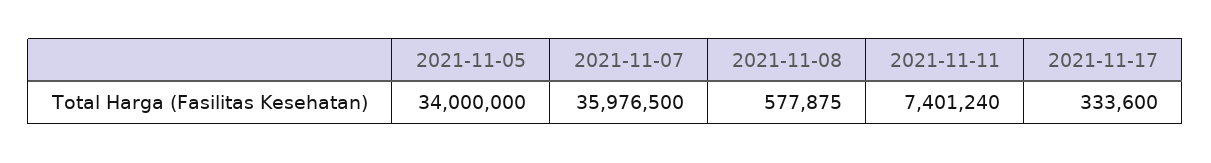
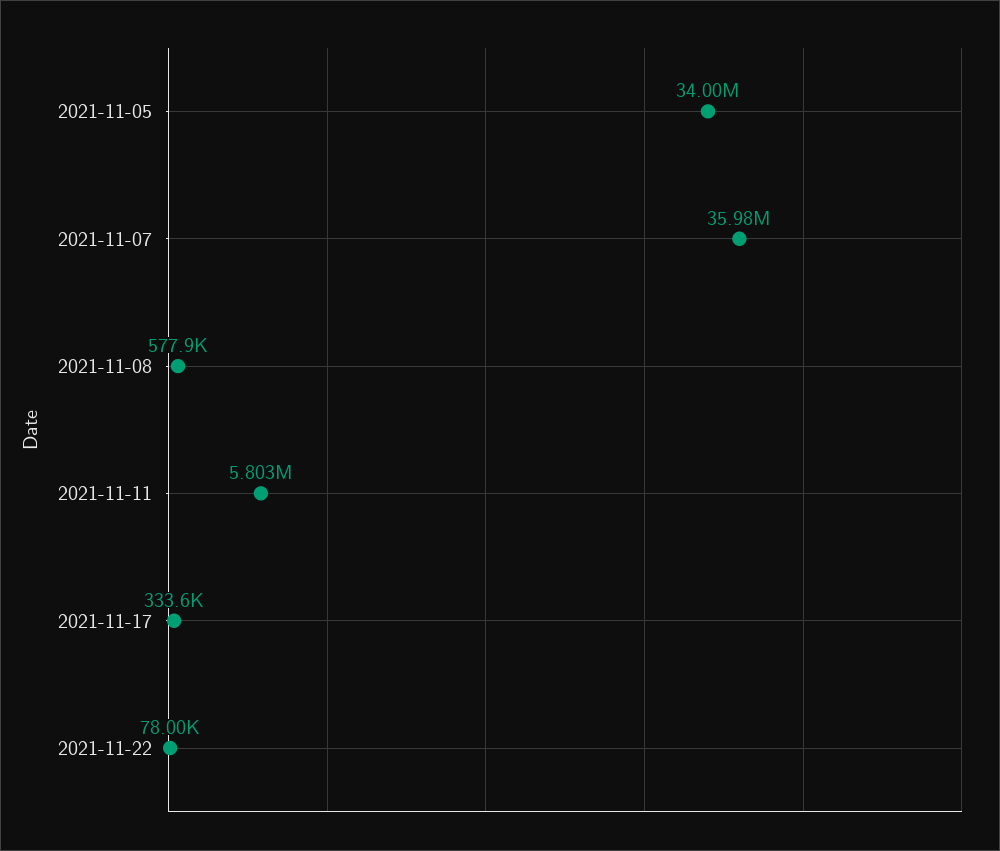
2021-11-11: 7401240 -> 5803000
2021-11-22: none -> 78000

